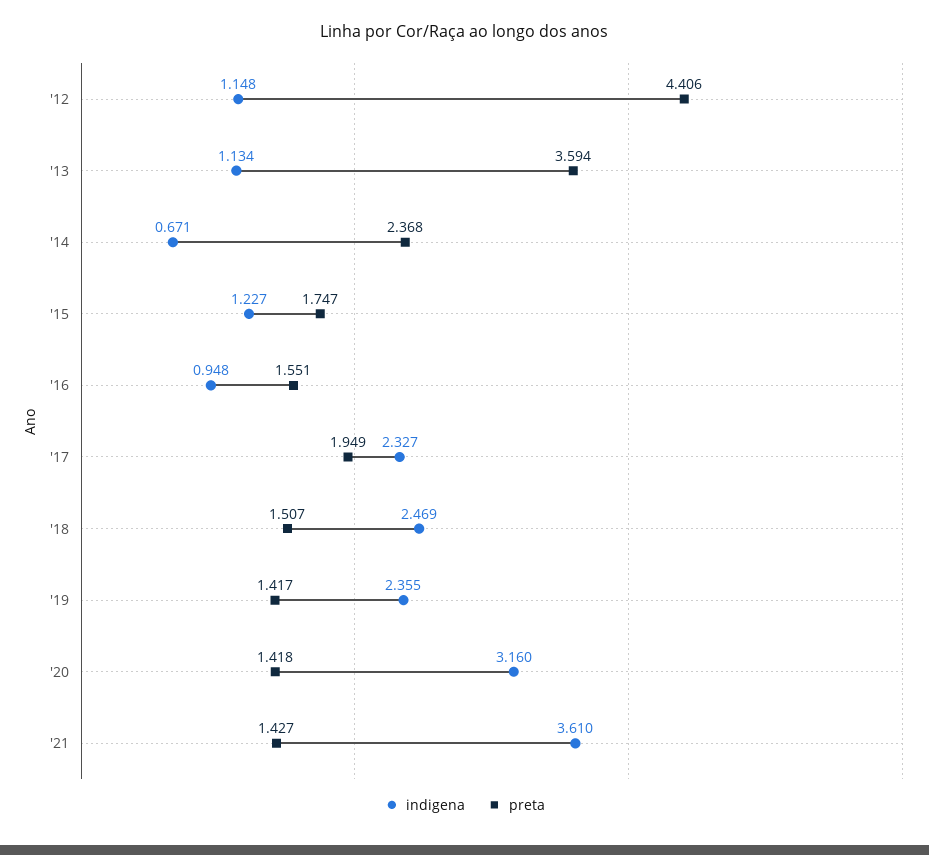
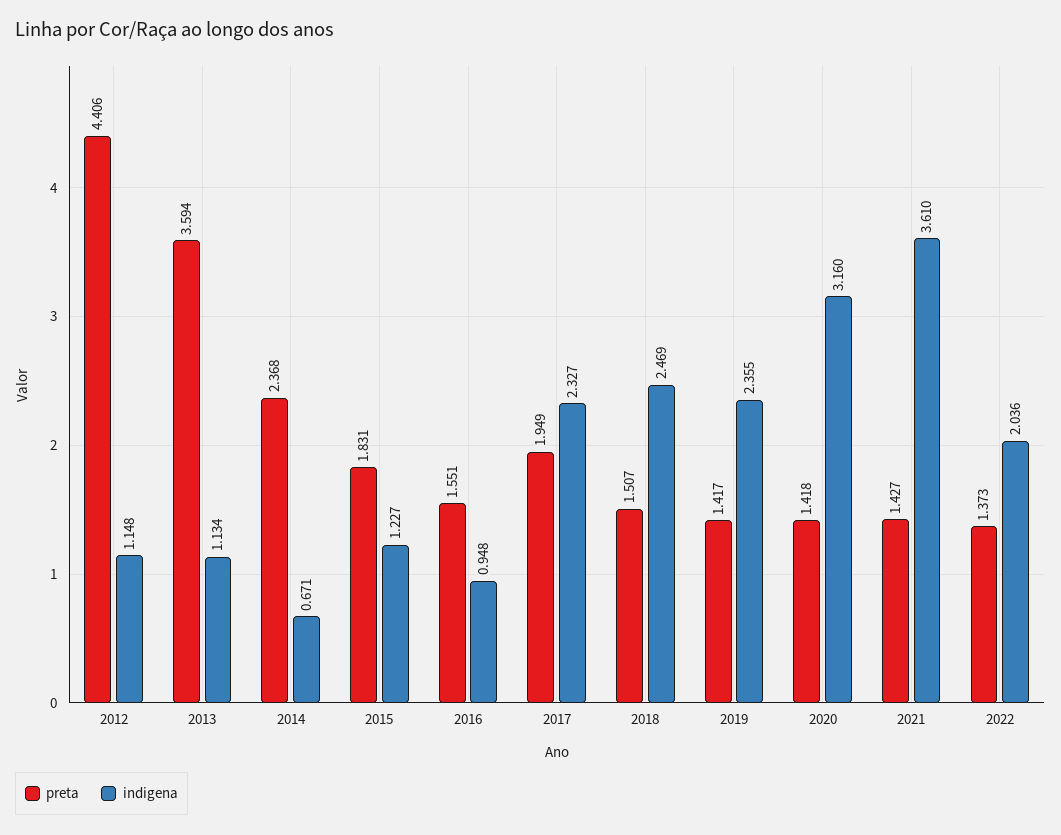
preta, '15: 1.747 -> 1.831
preta, 2022: none -> 1.373
indigena, 2022: none -> 2.036

